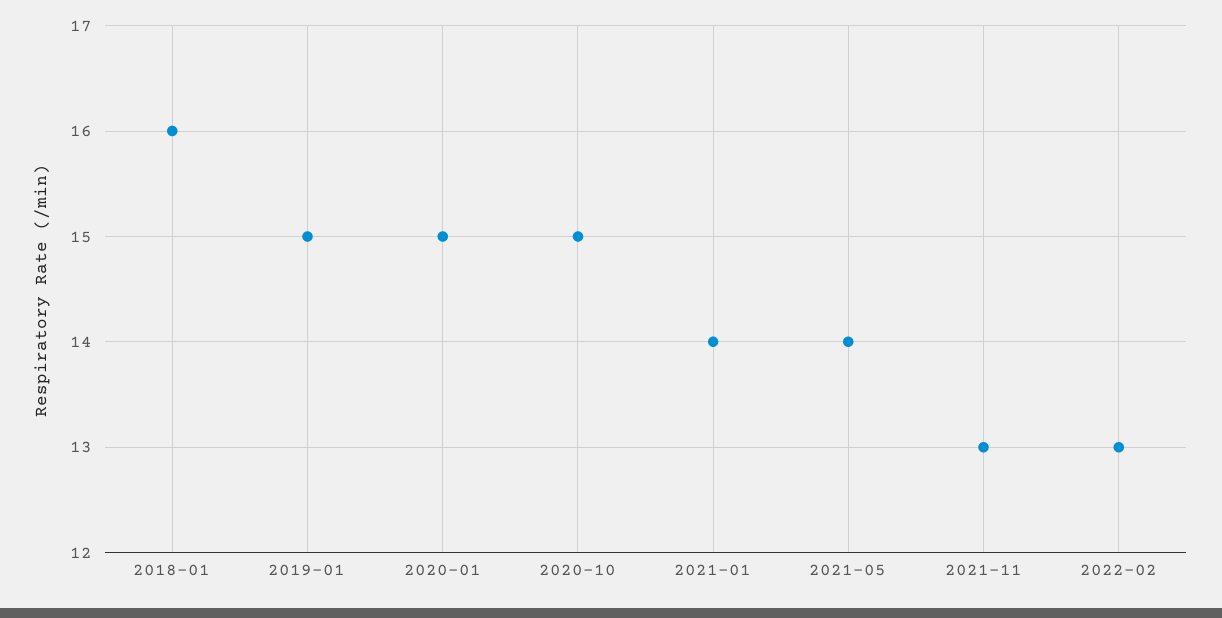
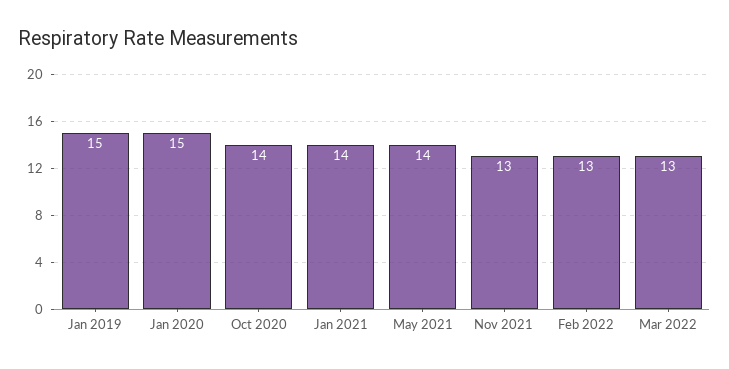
2018-01: 16 -> none
2020-10: 15 -> 14
Mar 2022: none -> 13

